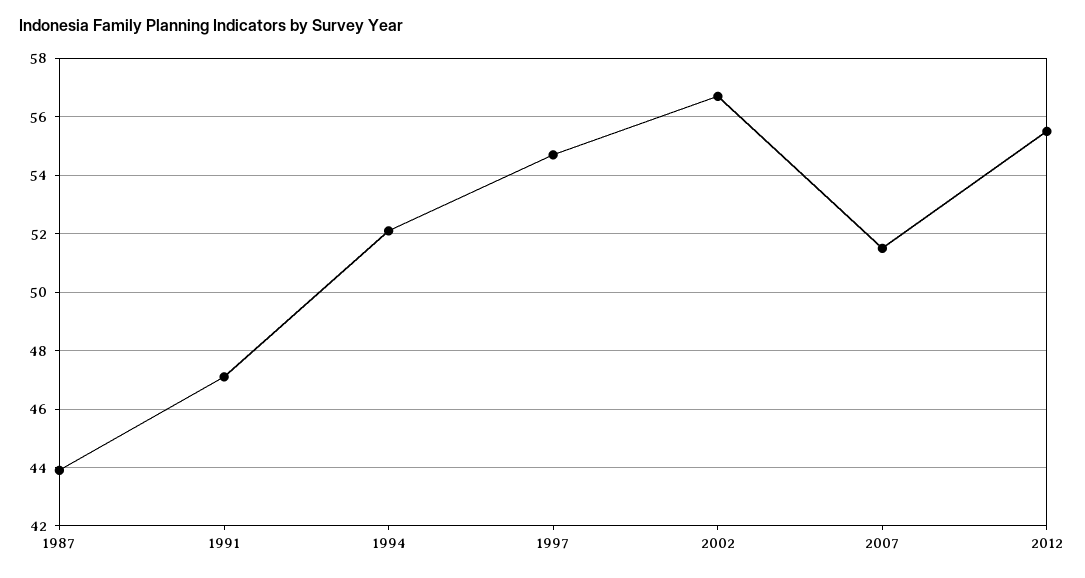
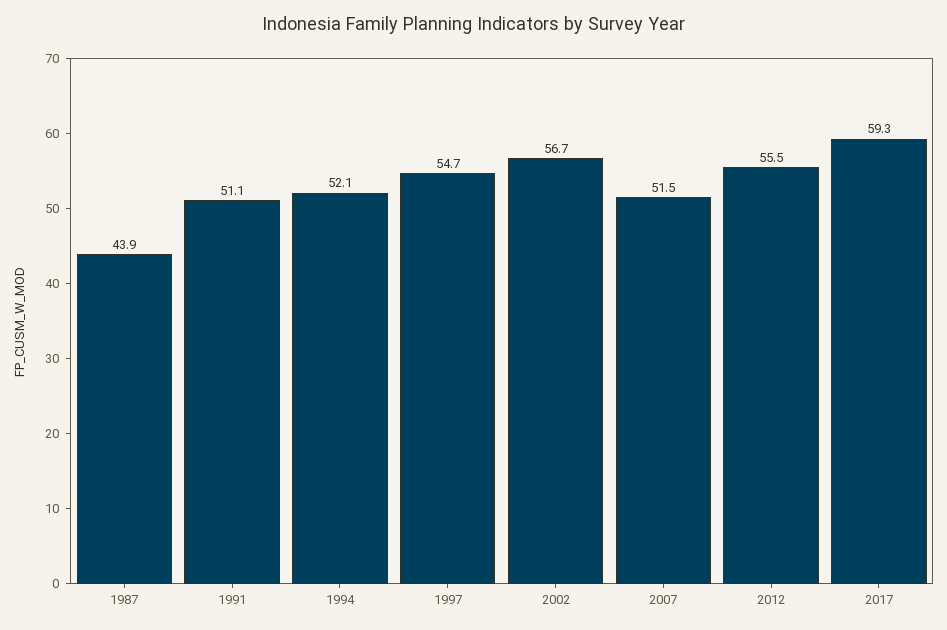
1991: 47 -> 51.1
2017: none -> 59.3

